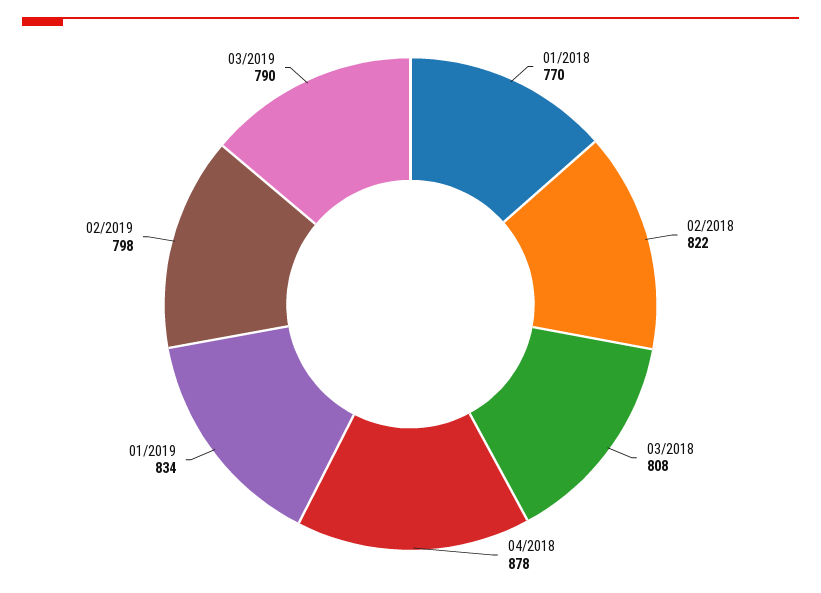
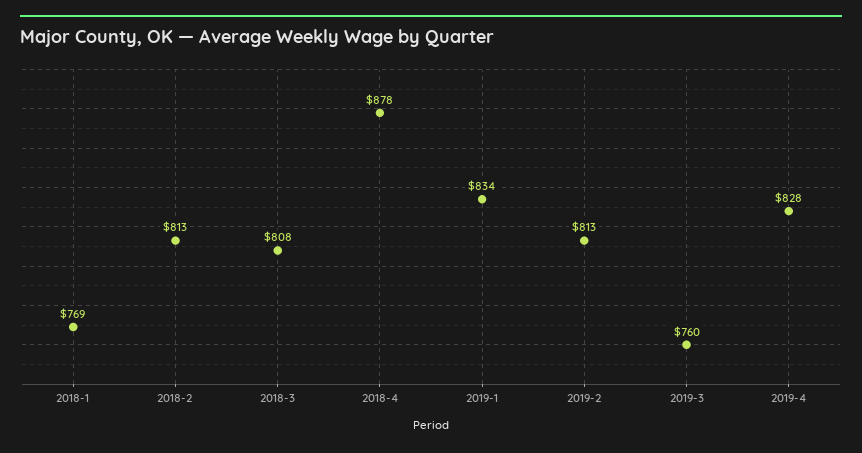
01/2018: 770 -> 769
02/2018: 822 -> 813
02/2019: 798 -> 813
03/2019: 790 -> 760
2019-4: none -> 828

